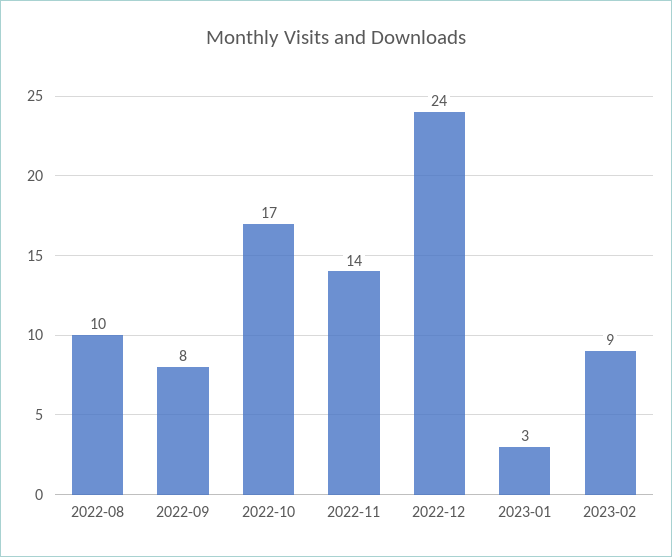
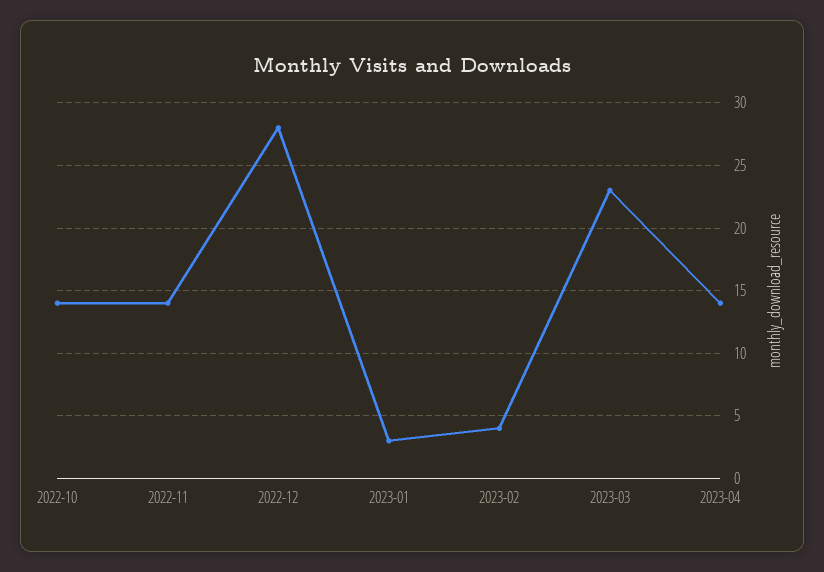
2022-08: 10 -> none
2022-09: 8 -> none
2022-10: 17 -> 14
2022-12: 24 -> 28
2023-02: 9 -> 4
2023-03: none -> 23
2023-04: none -> 14

